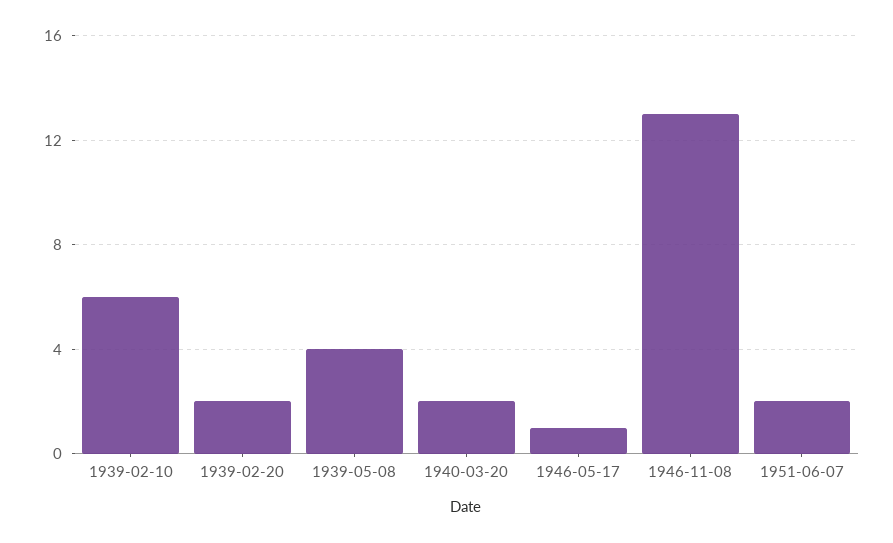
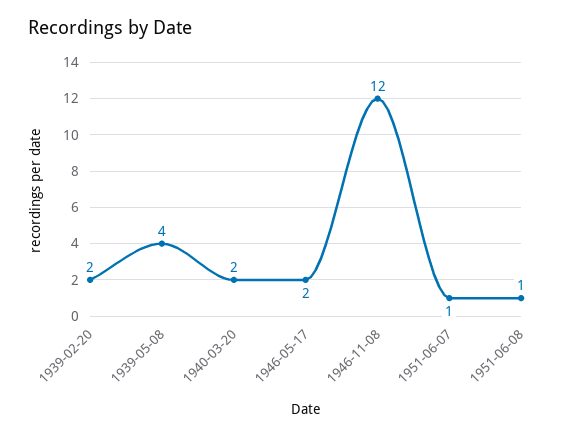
1939-02-10: 6 -> none
1946-05-17: 1 -> 2
1946-11-08: 13 -> 12
1951-06-07: 2 -> 1
1951-06-08: none -> 1

